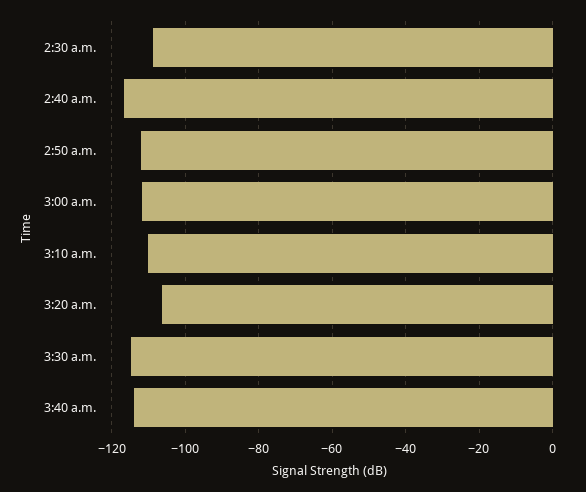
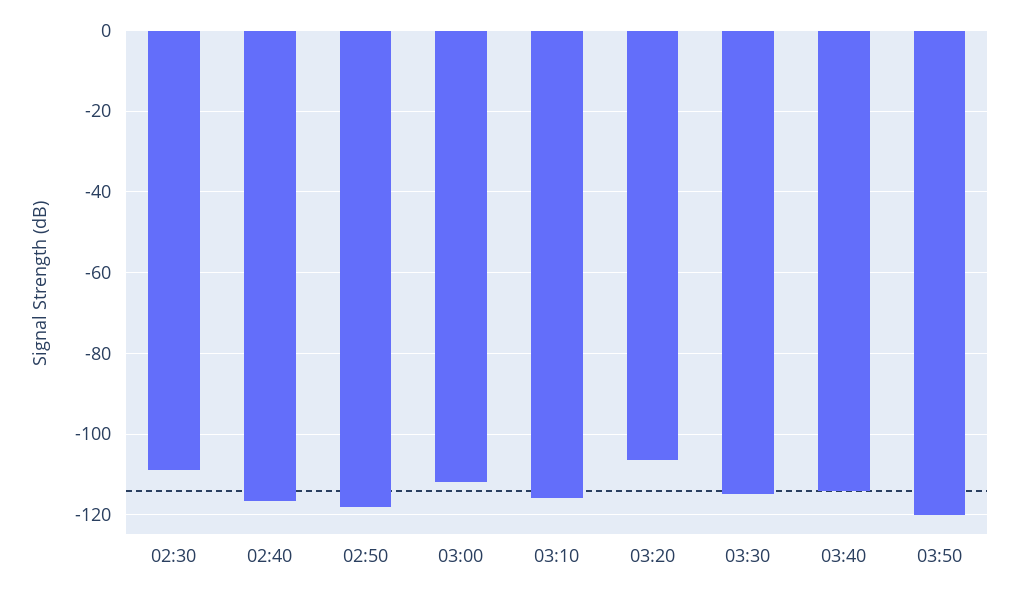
2:50 a.m.: -112 -> -118
3:10 a.m.: -110 -> -116
03:50: none -> -120

